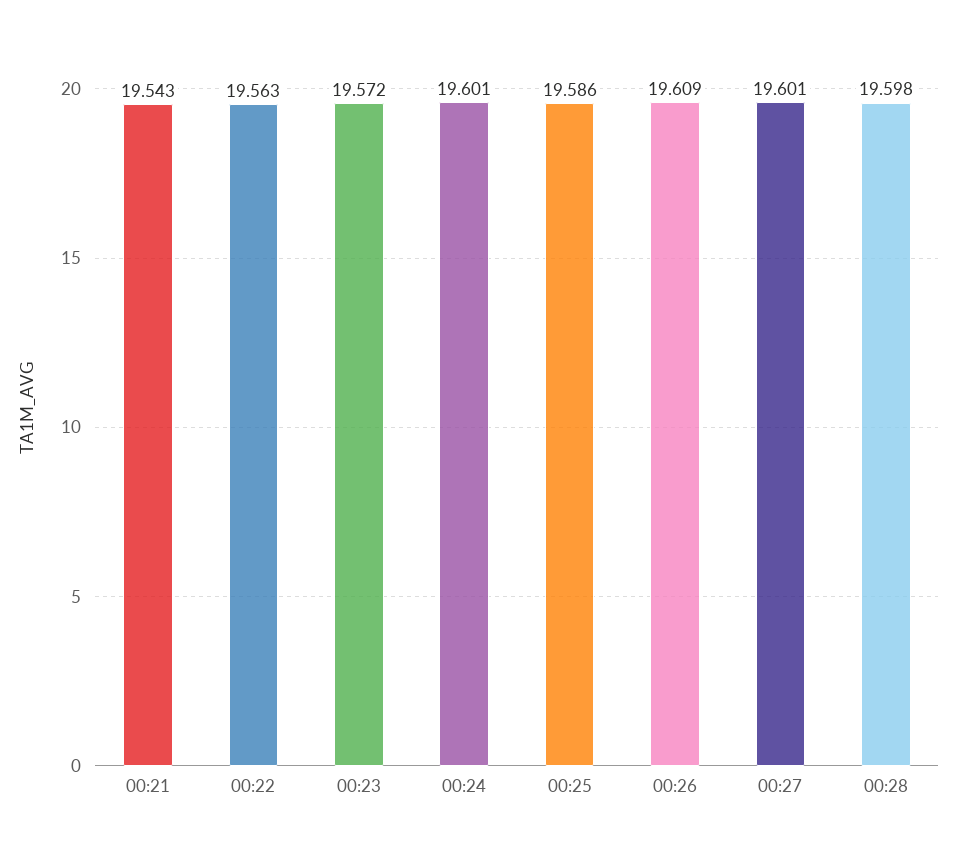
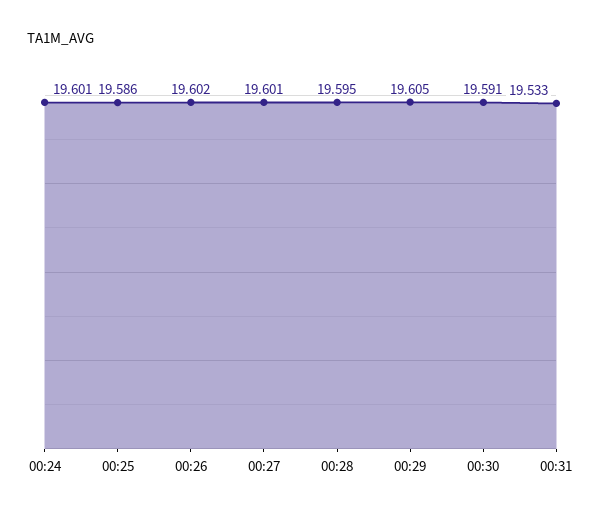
00:21: 19.543 -> none
00:22: 19.563 -> none
00:23: 19.572 -> none
00:26: 19.609 -> 19.602
00:28: 19.598 -> 19.595
00:29: none -> 19.605
00:30: none -> 19.591
00:31: none -> 19.533

